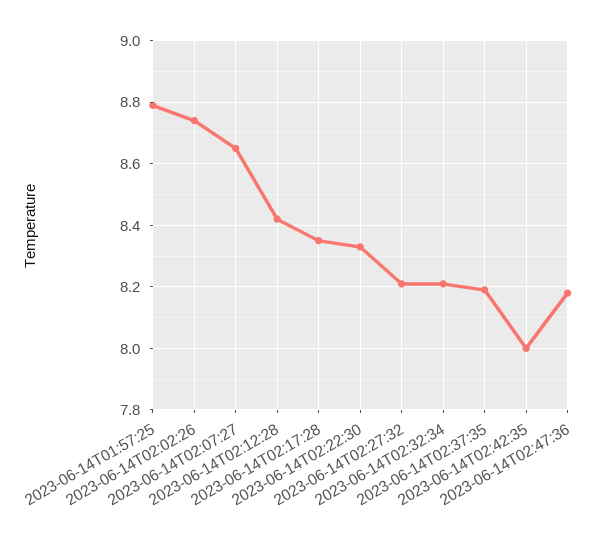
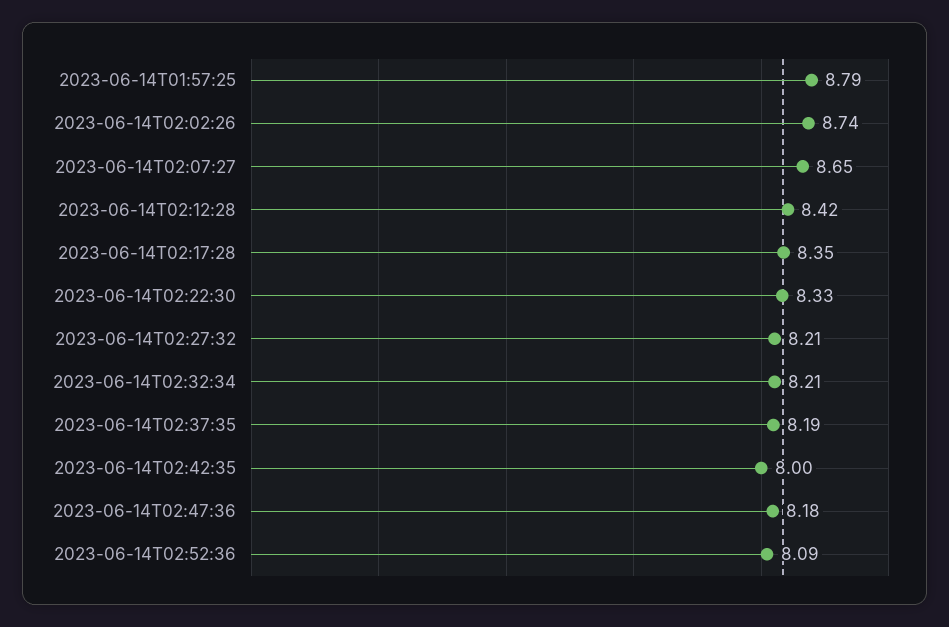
2023-06-14T02:52:36: none -> 8.09

